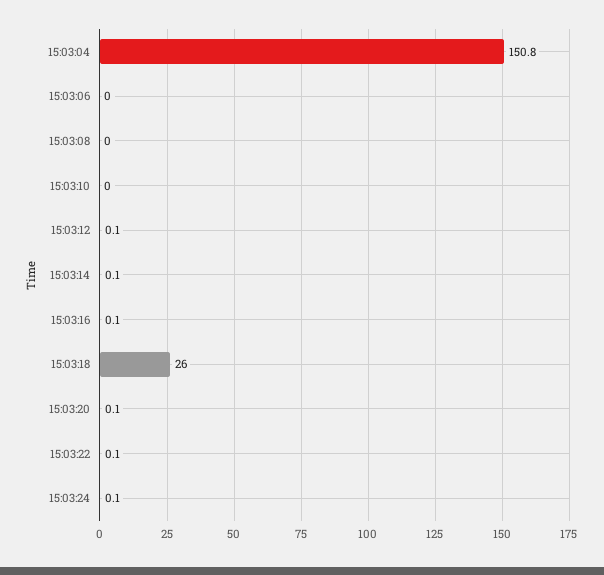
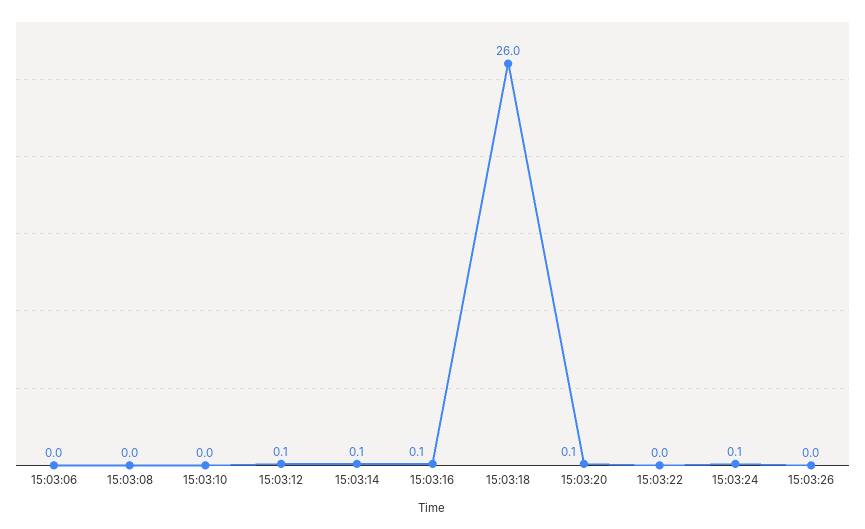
15:03:04: 150.8 -> none
15:03:22: 0.1 -> 0
15:03:26: none -> 0

